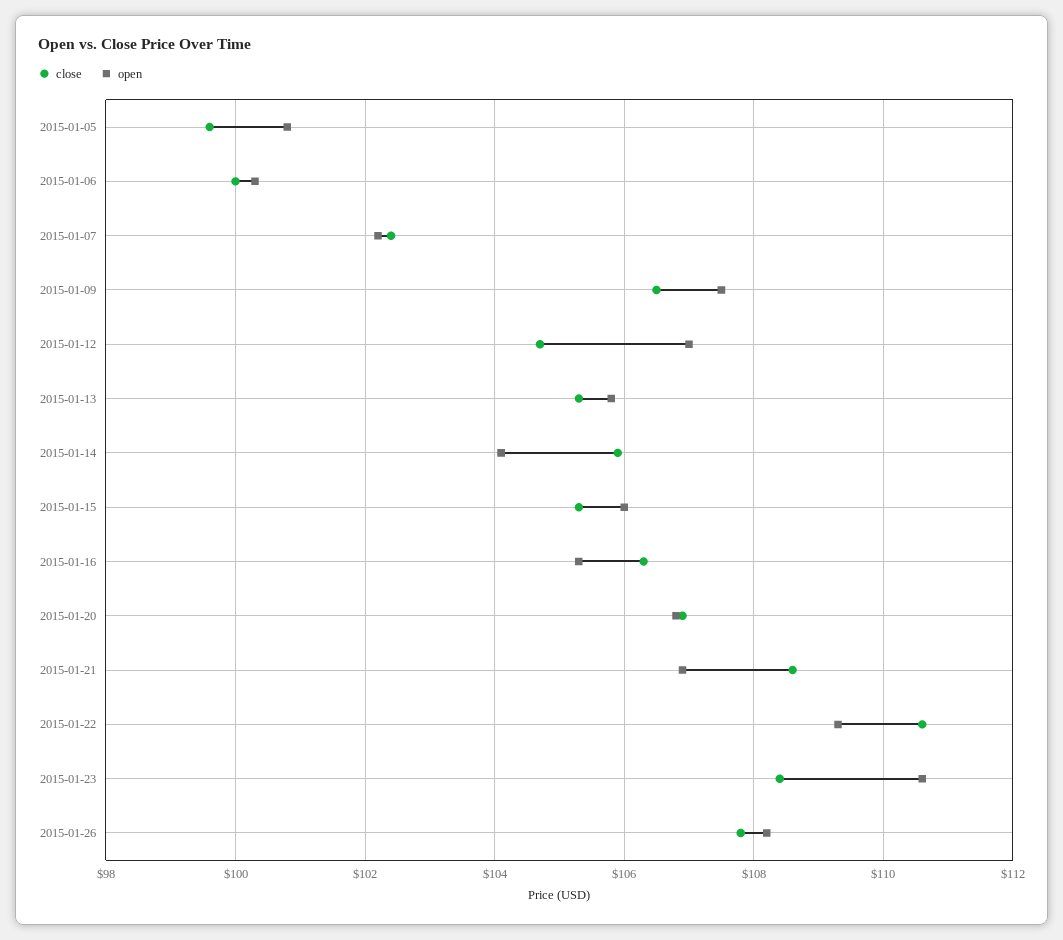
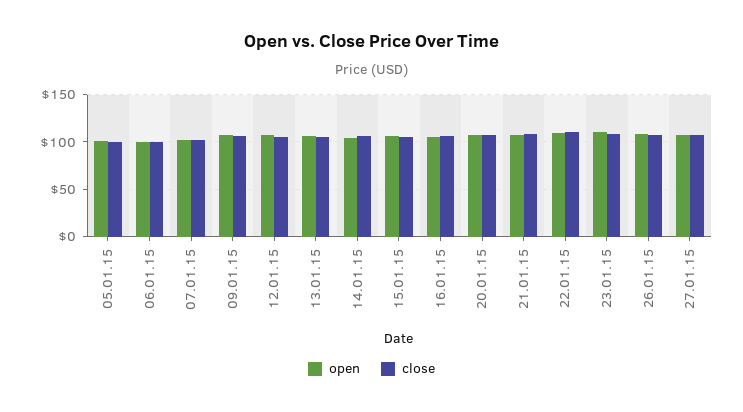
open, 27.01.15: none -> 110
close, 27.01.15: none -> 110

